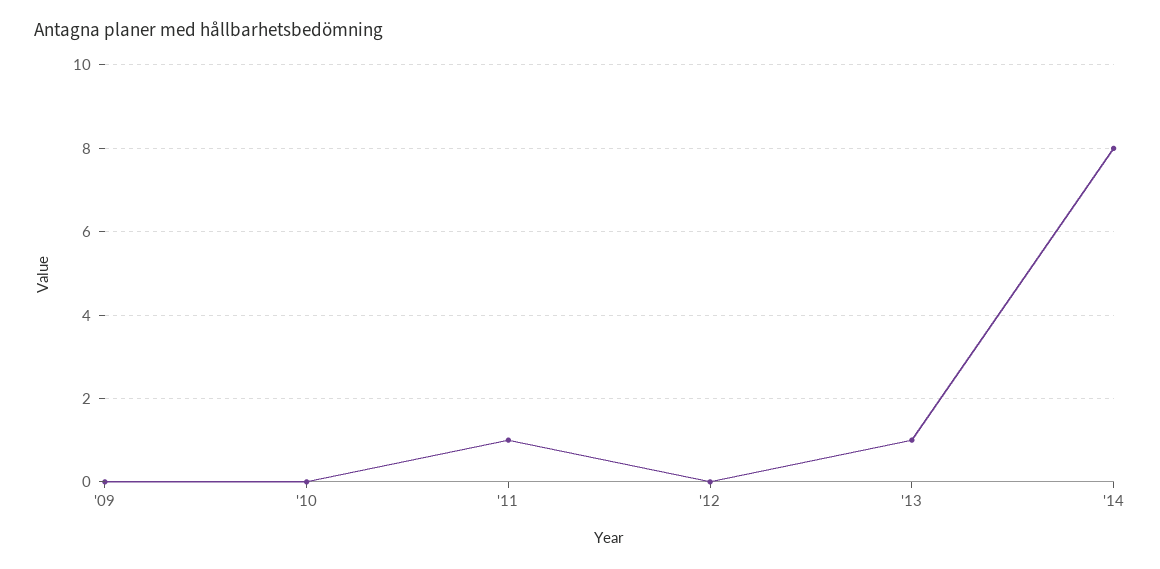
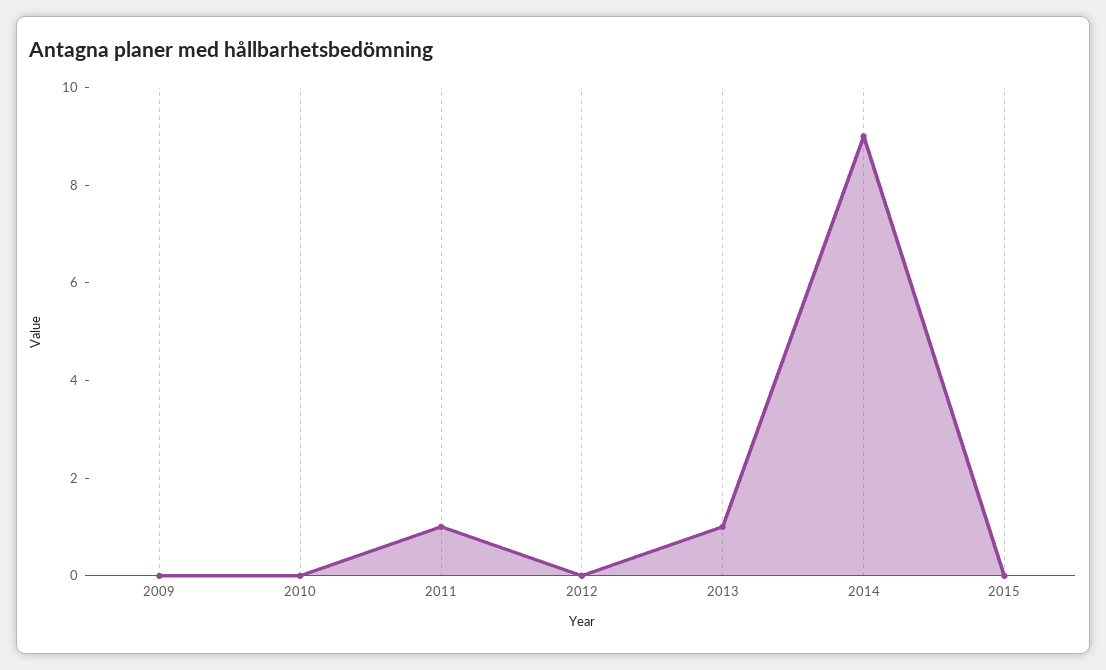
'14: 8 -> 9
2015: none -> 0

